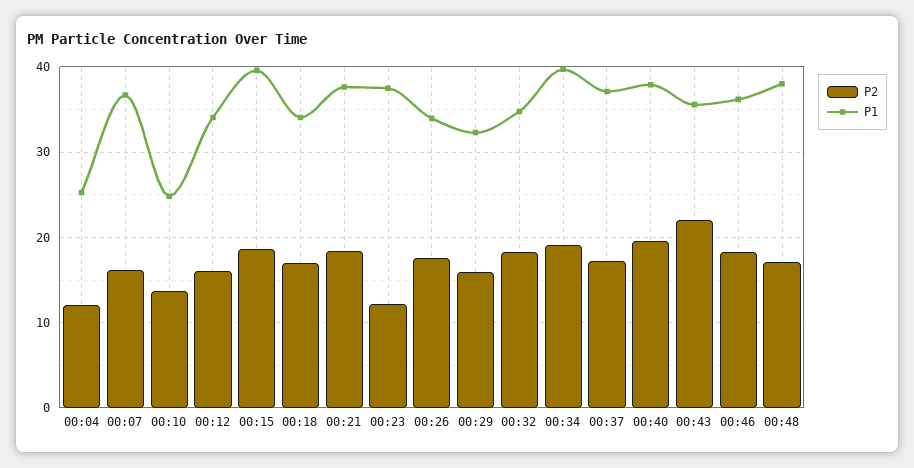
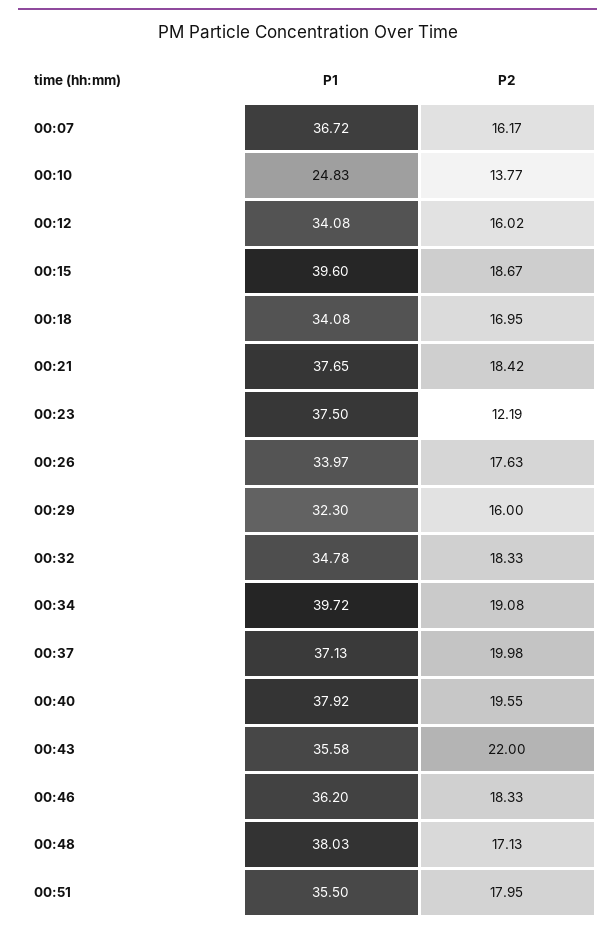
P2, 00:04: 12 -> none
P1, 00:04: 25 -> none
P2, 00:37: 17 -> 19.98
P1, 00:51: none -> 35.5
P2, 00:51: none -> 17.95

